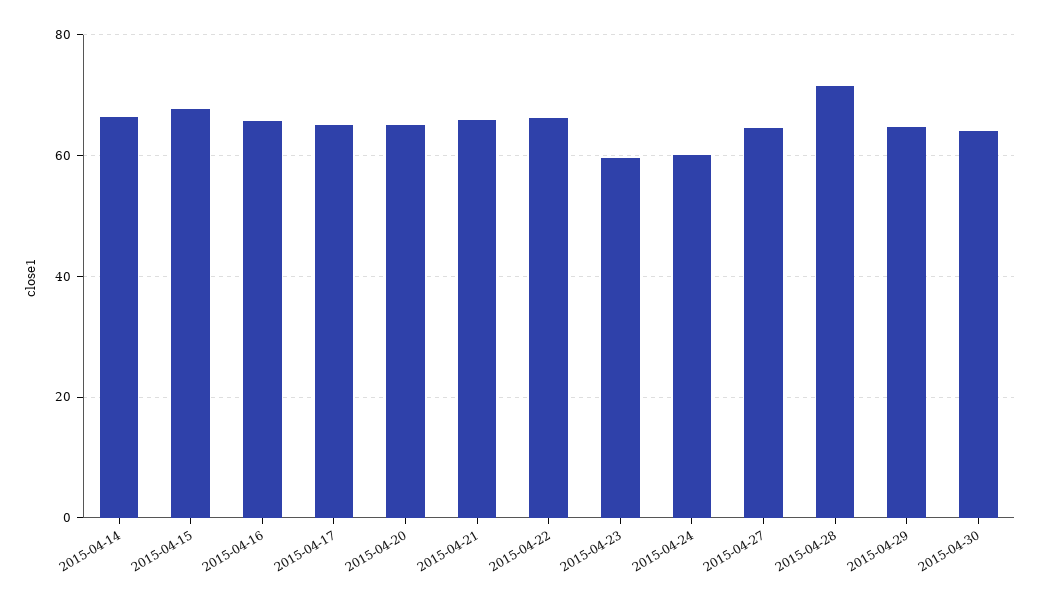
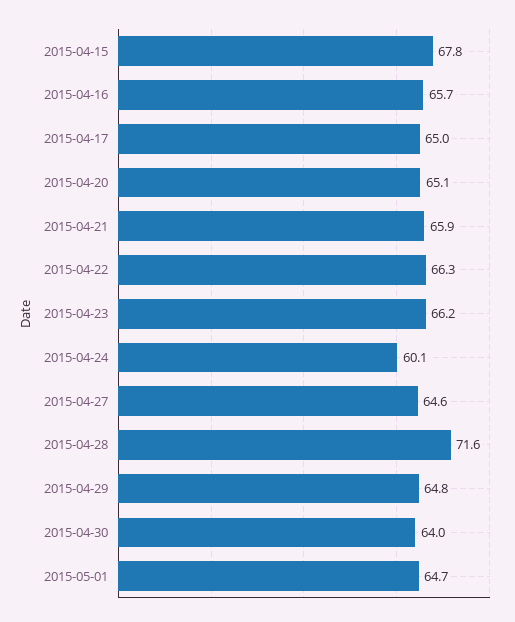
2015-04-14: 66 -> none
2015-04-23: 60 -> 66.2
2015-05-01: none -> 64.7

